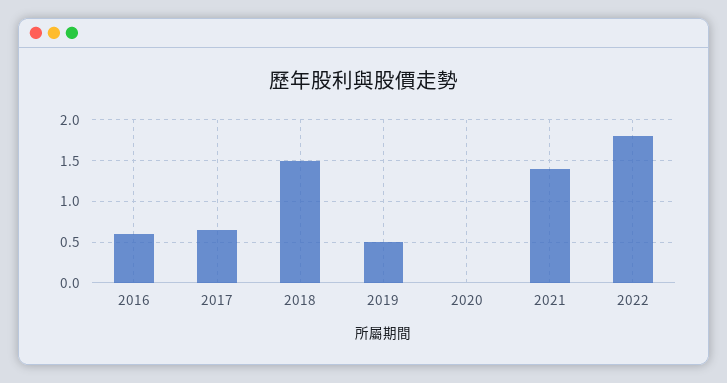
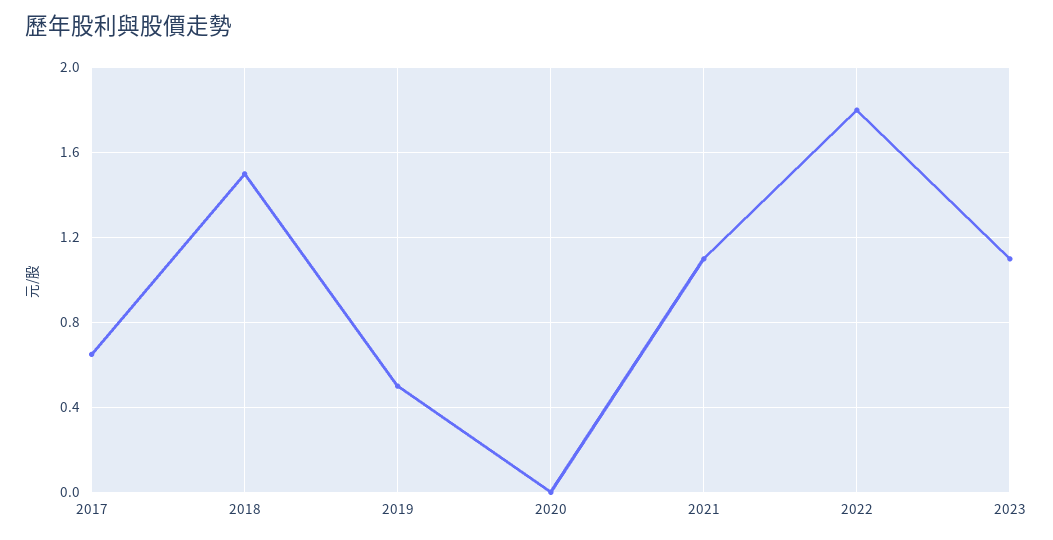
2016: 0.6 -> none
2021: 1.4 -> 1.1
2023: none -> 1.1

